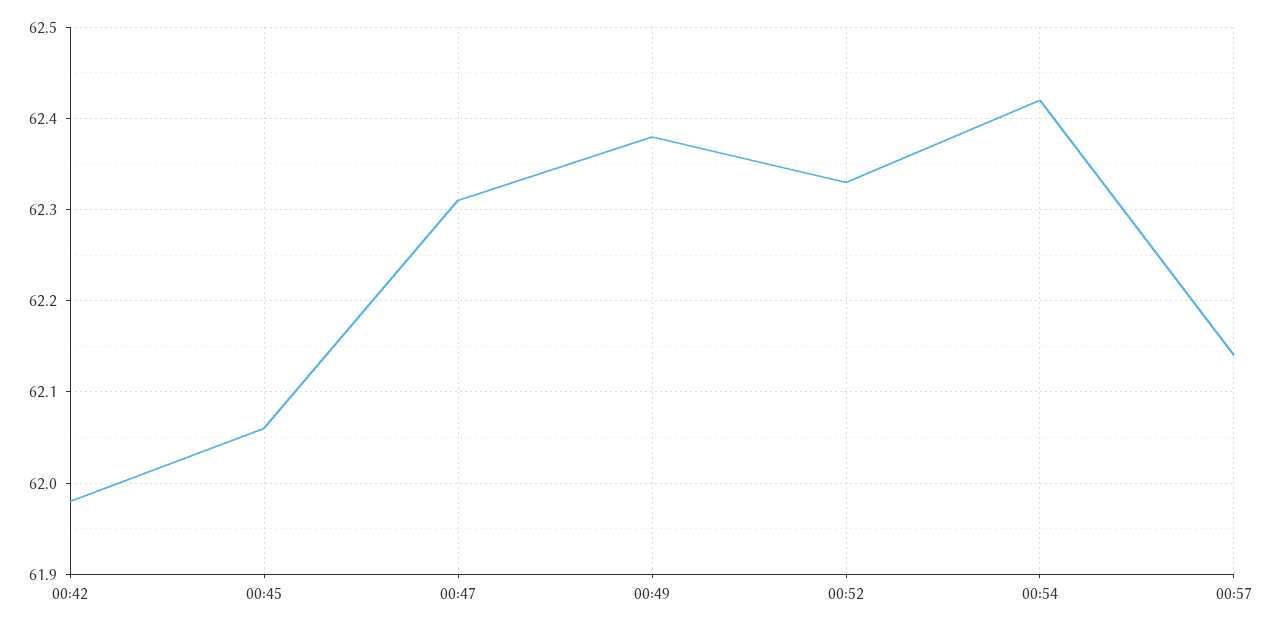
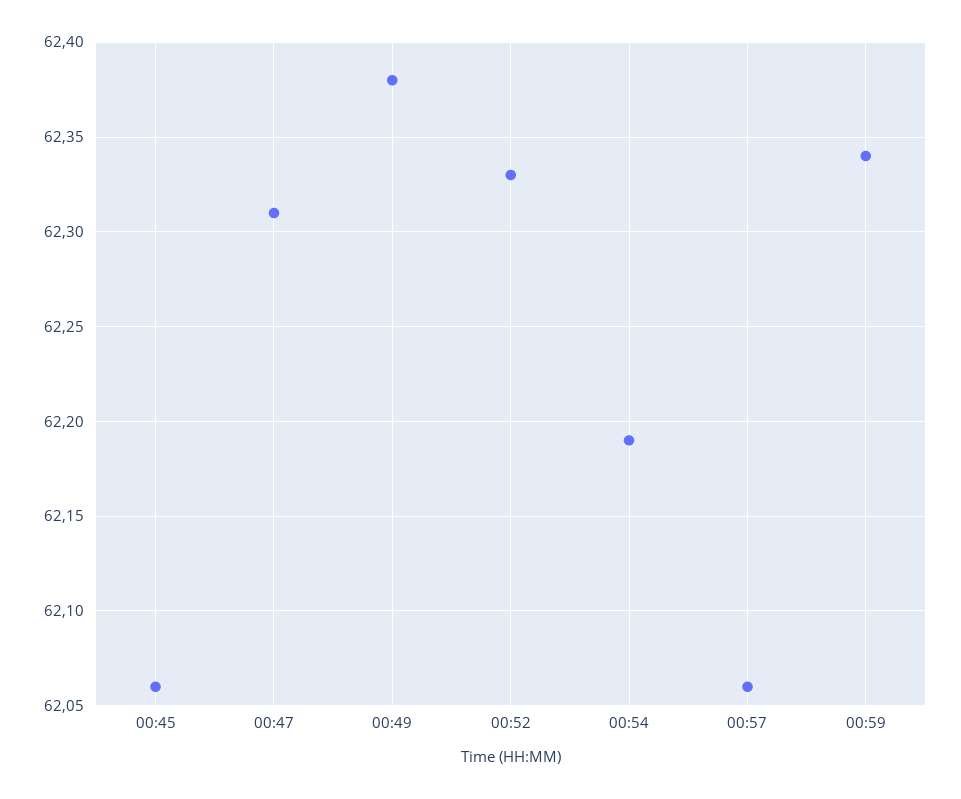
00:42: 61.98 -> none
00:54: 62.42 -> 62.19
00:57: 62.14 -> 62.06
00:59: none -> 62.34

